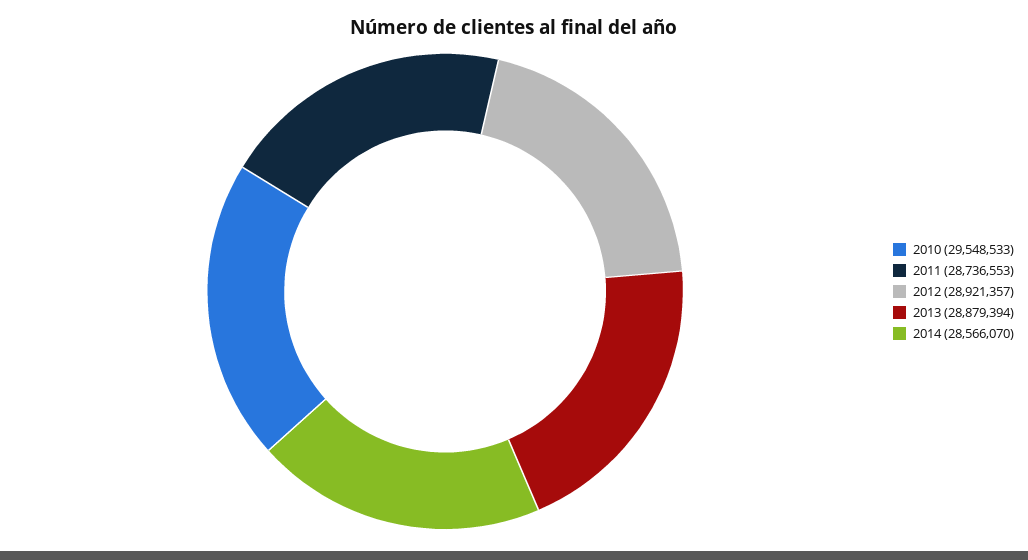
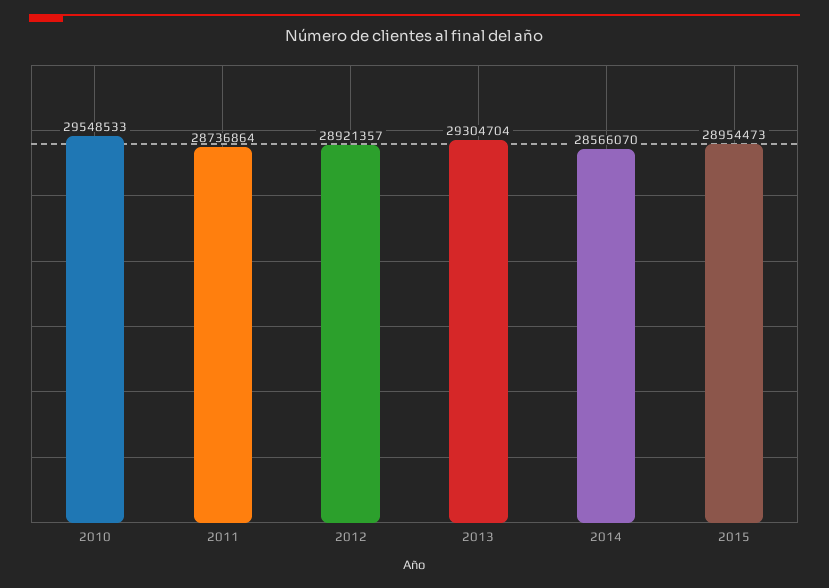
2011: 28736553 -> 28736864
2013: 28879394 -> 29304704
2015: none -> 28954473

